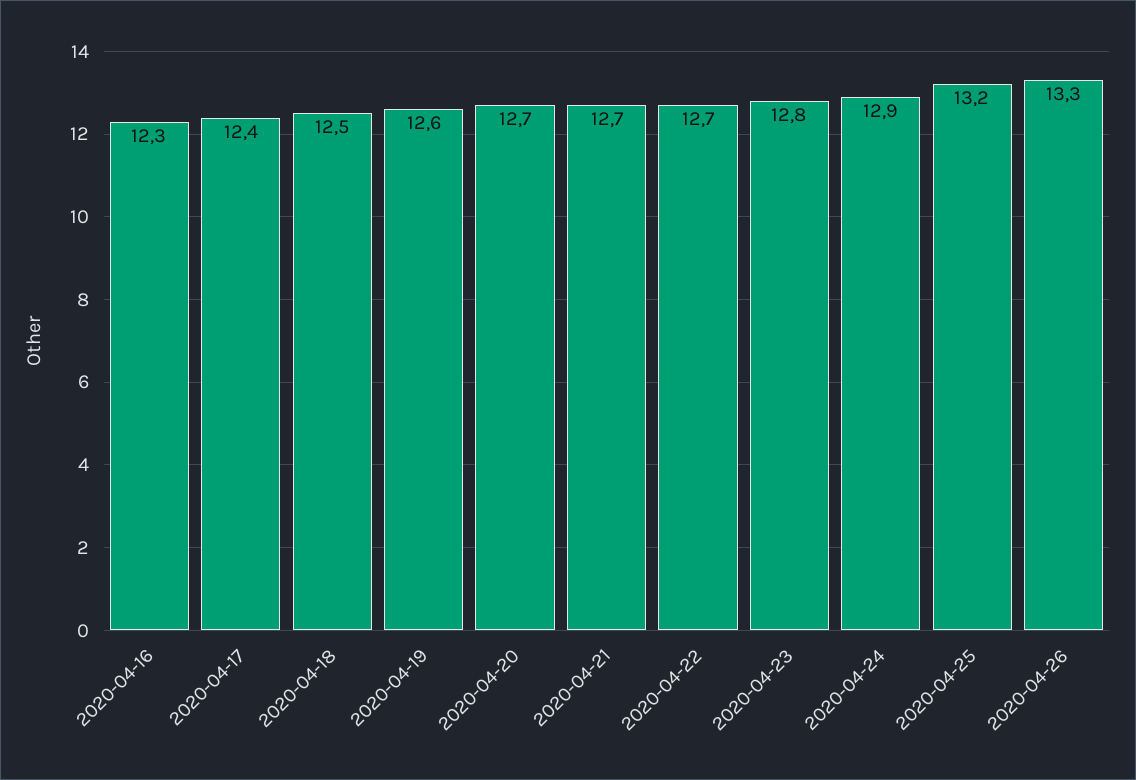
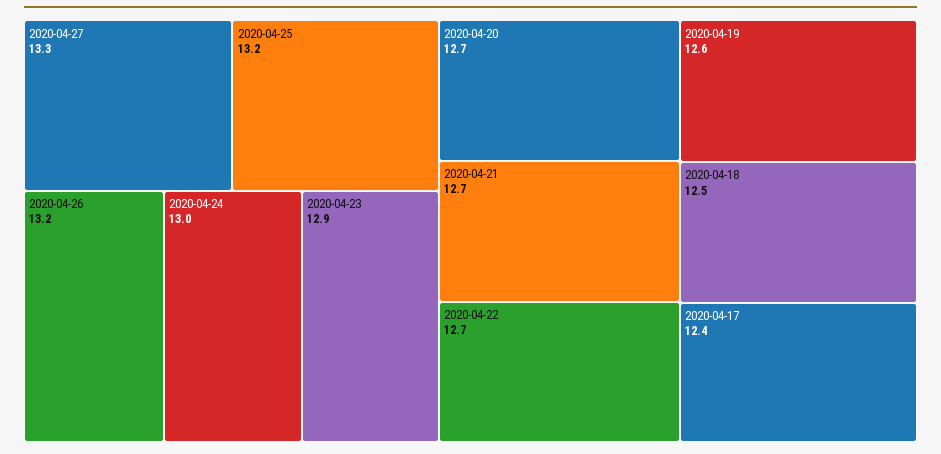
2020-04-16: 12.3 -> none
2020-04-23: 12.8 -> 12.9
2020-04-24: 12.9 -> 13
2020-04-26: 13.3 -> 13.2
2020-04-27: none -> 13.3

